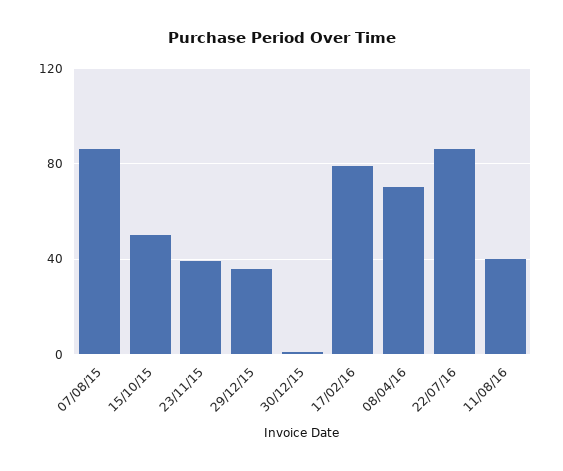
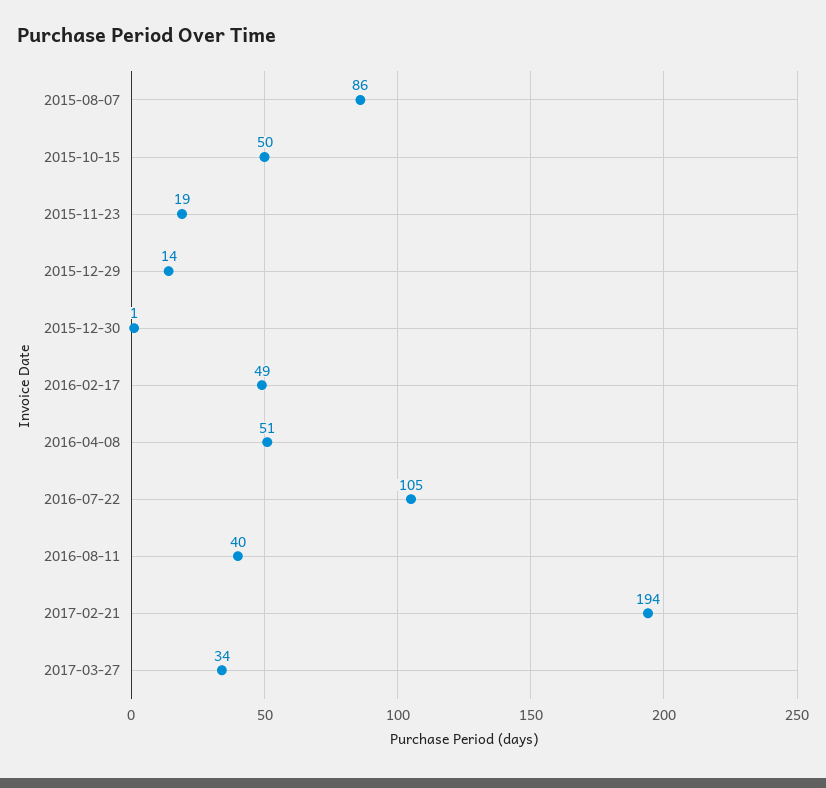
23/11/15: 40 -> 19
29/12/15: 35 -> 14
17/02/16: 80 -> 49
08/04/16: 70 -> 51
22/07/16: 85 -> 105
2017-02-21: none -> 194
2017-03-27: none -> 34

